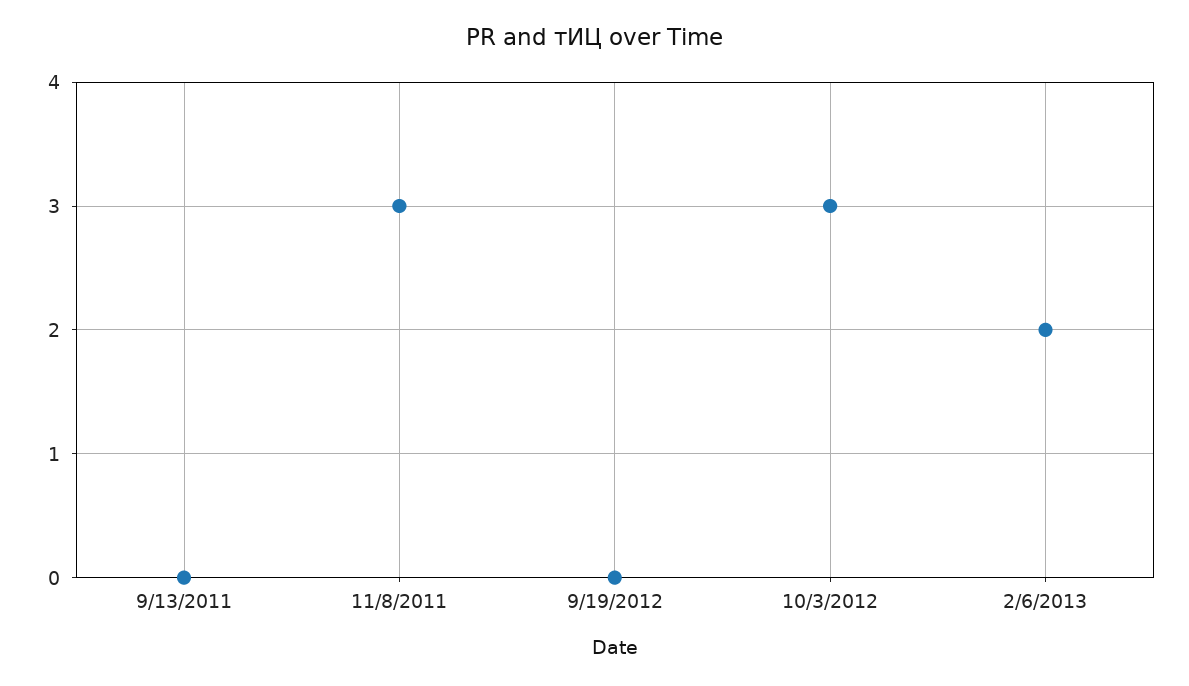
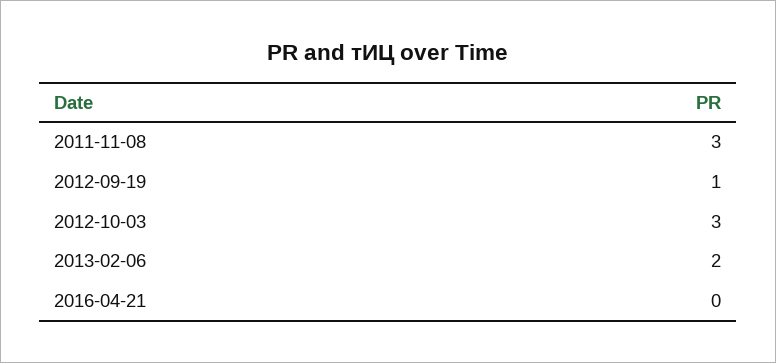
9/13/2011: 0 -> none
9/19/2012: 0 -> 1
2016-04-21: none -> 0

